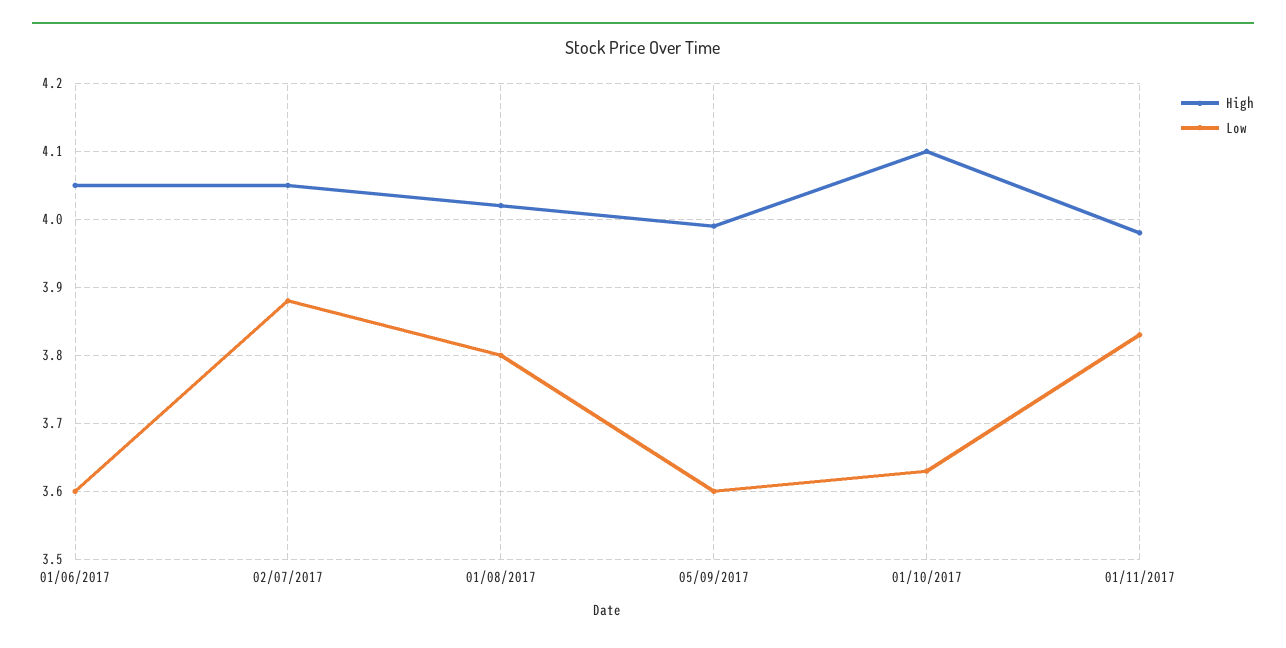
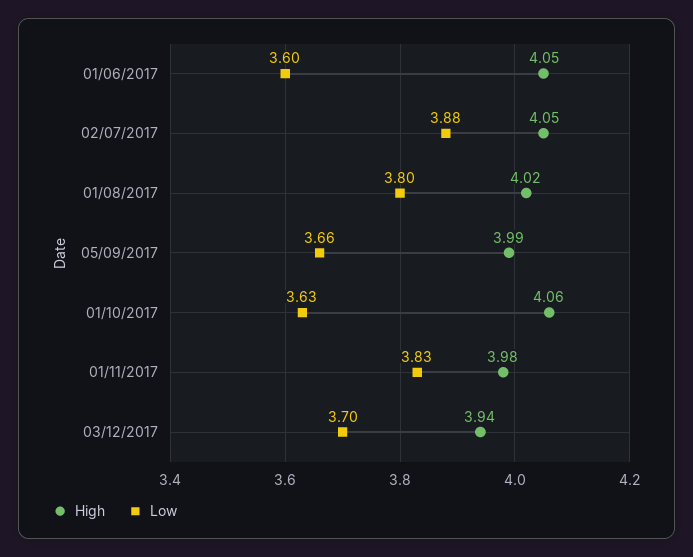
Low, 05/09/2017: 3.6 -> 3.66
High, 01/10/2017: 4.1 -> 4.06
High, 03/12/2017: none -> 3.94
Low, 03/12/2017: none -> 3.7

